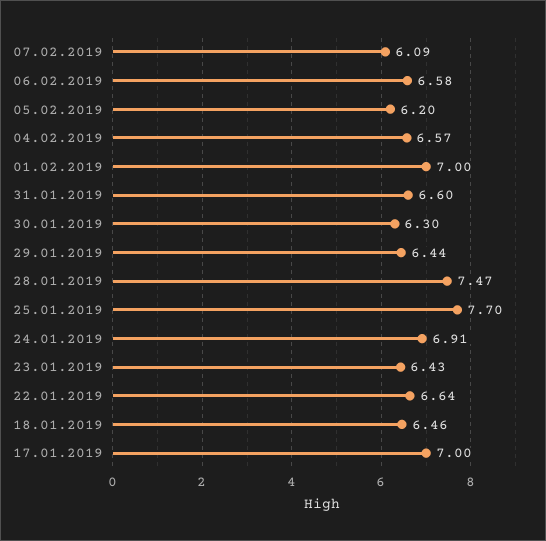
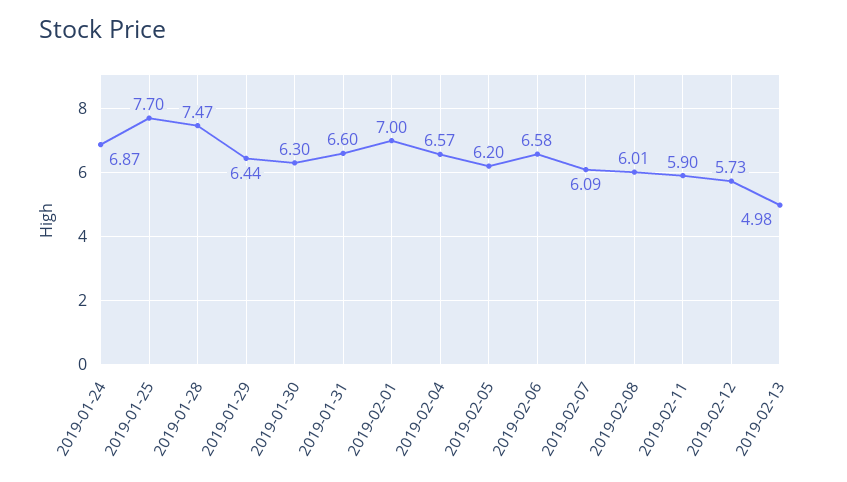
24.01.2019: 6.91 -> 6.87
23.01.2019: 6.43 -> none
22.01.2019: 6.64 -> none
18.01.2019: 6.46 -> none
17.01.2019: 7 -> none
2019-02-08: none -> 6.01
2019-02-11: none -> 5.9
2019-02-12: none -> 5.73
2019-02-13: none -> 4.98

